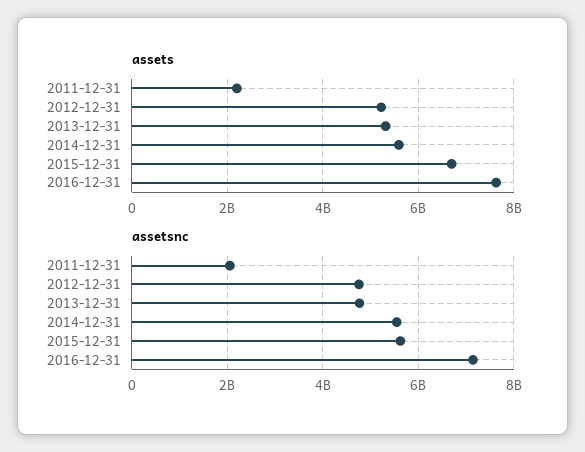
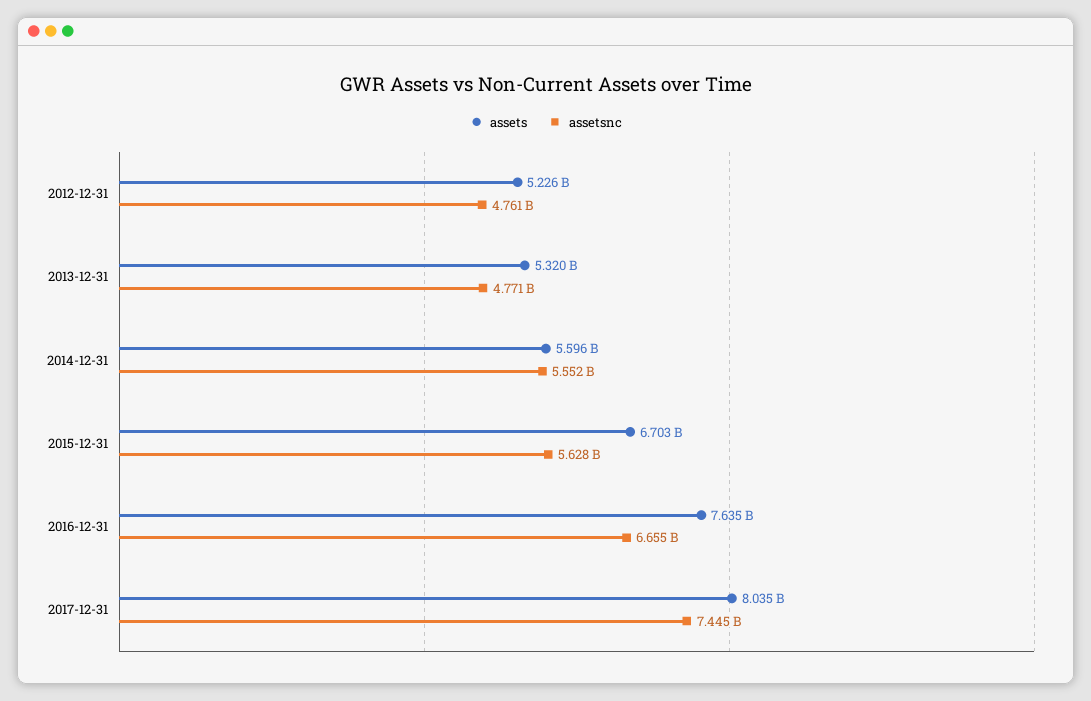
assets, 2011-12-31: 2200000000 -> none
assetsnc, 2011-12-31: 2000000000 -> none
assetsnc, 2016-12-31: 7200000000 -> 6655000000
assets, 2017-12-31: none -> 8035000000
assetsnc, 2017-12-31: none -> 7445000000

